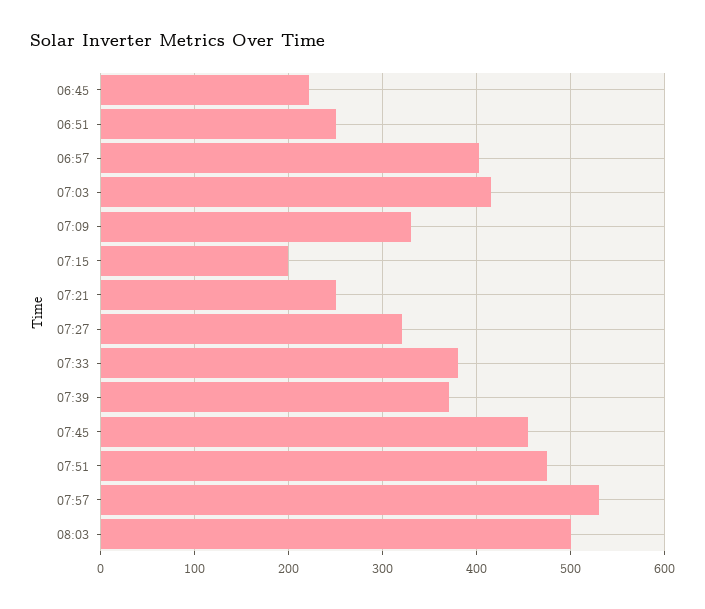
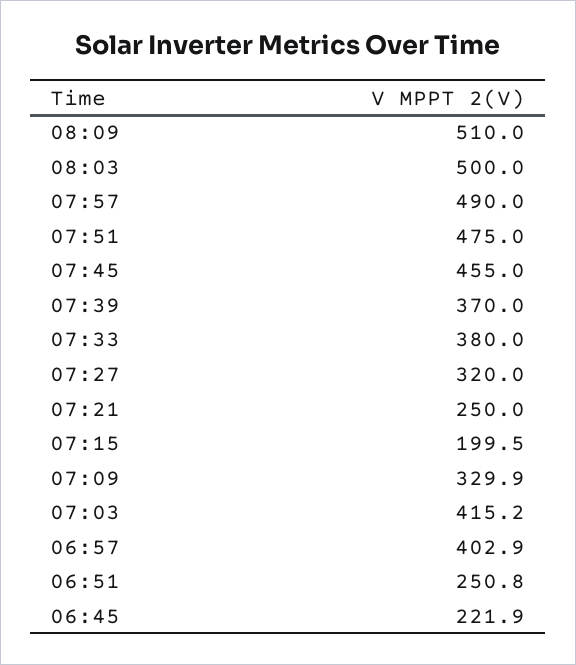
07:57: 530 -> 490
08:09: none -> 510

